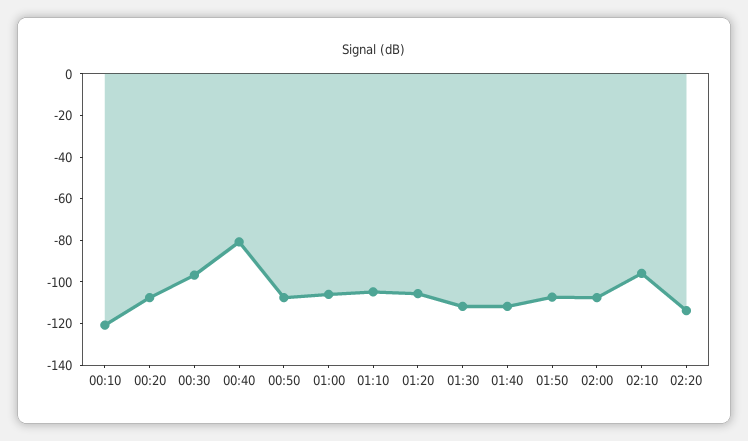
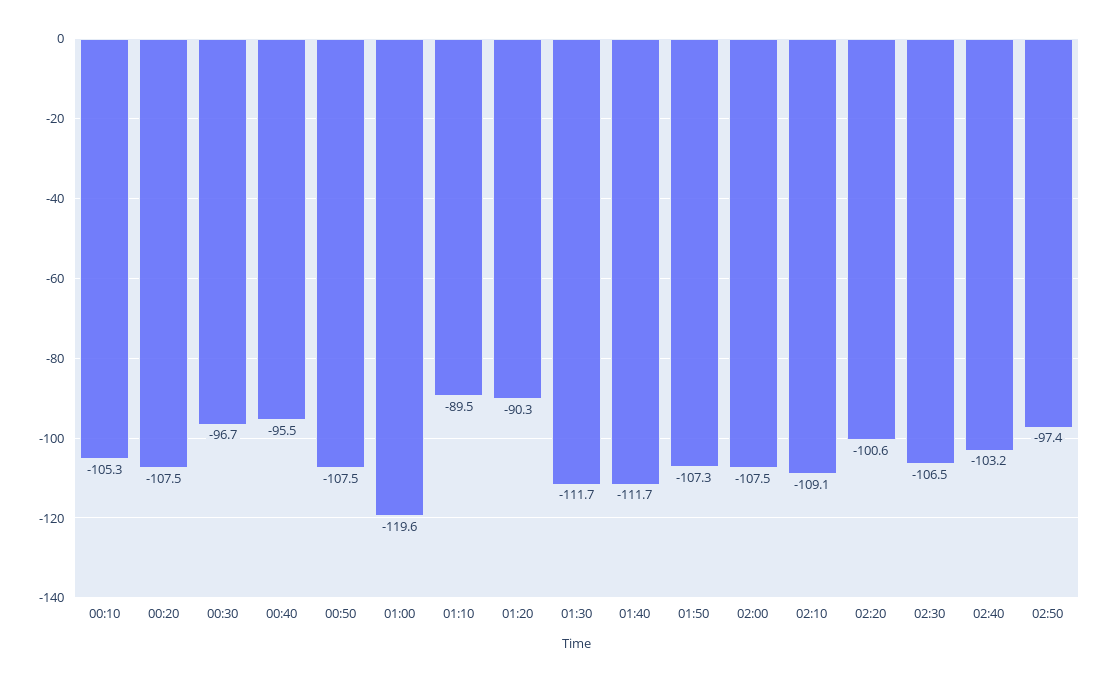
00:10: -120 -> -105.3
00:40: -80 -> -95.5
01:00: -105 -> -119.6
01:10: -105 -> -89.5
01:20: -105 -> -90.3
02:10: -95 -> -109.1
02:20: -115 -> -100.6
02:30: none -> -106.5
02:40: none -> -103.2
02:50: none -> -97.4

